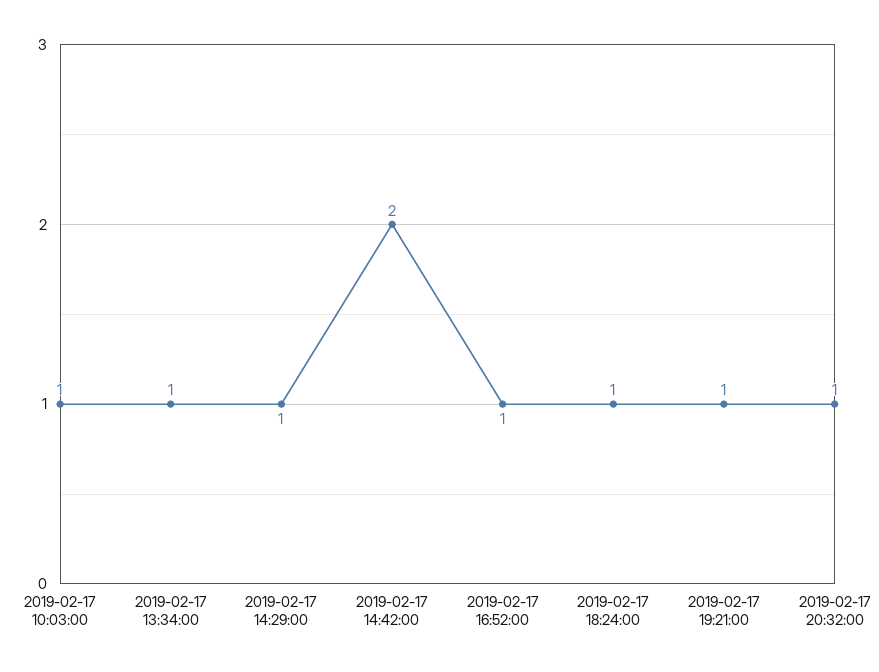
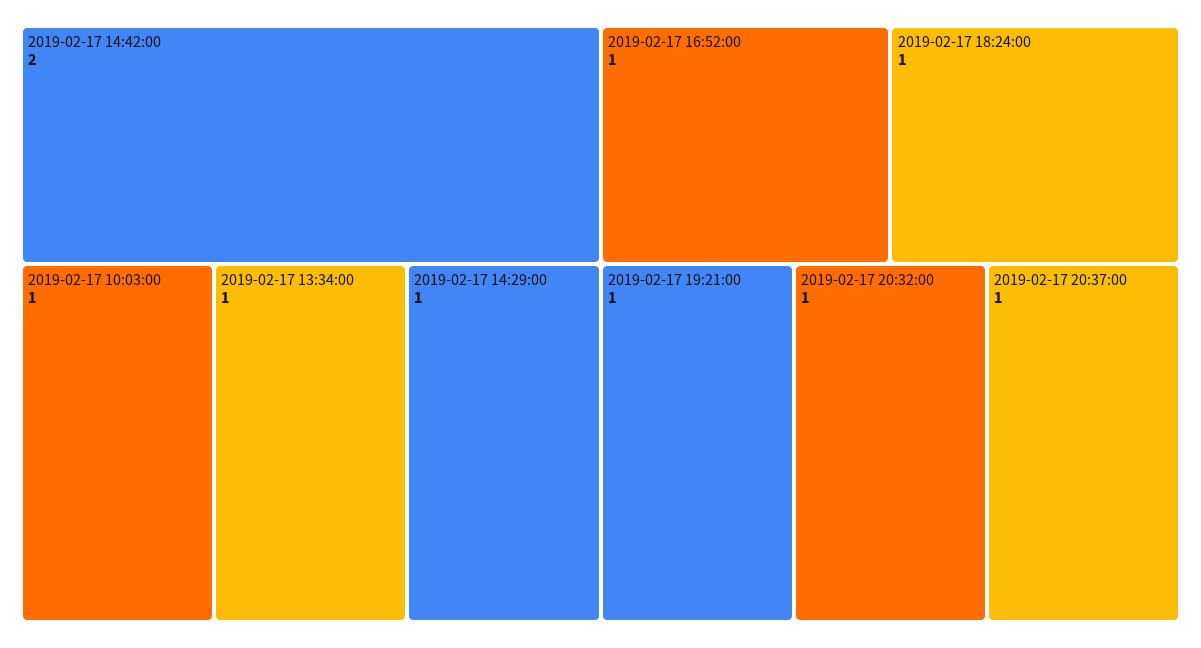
2019-02-17 20:37:00: none -> 1

